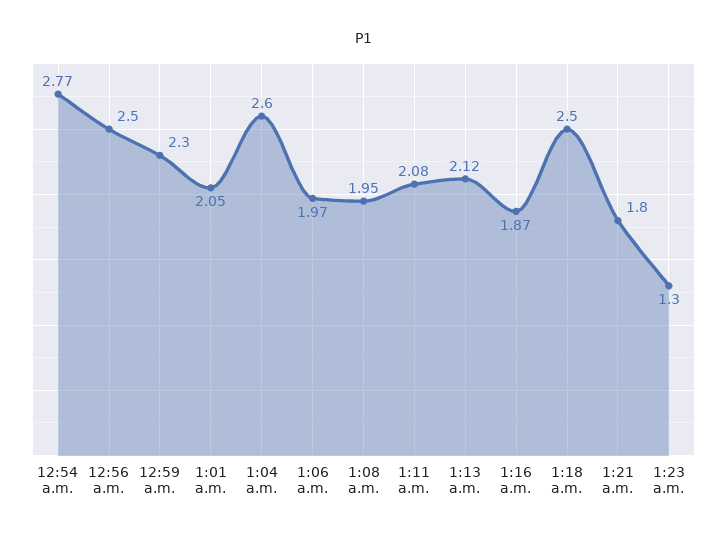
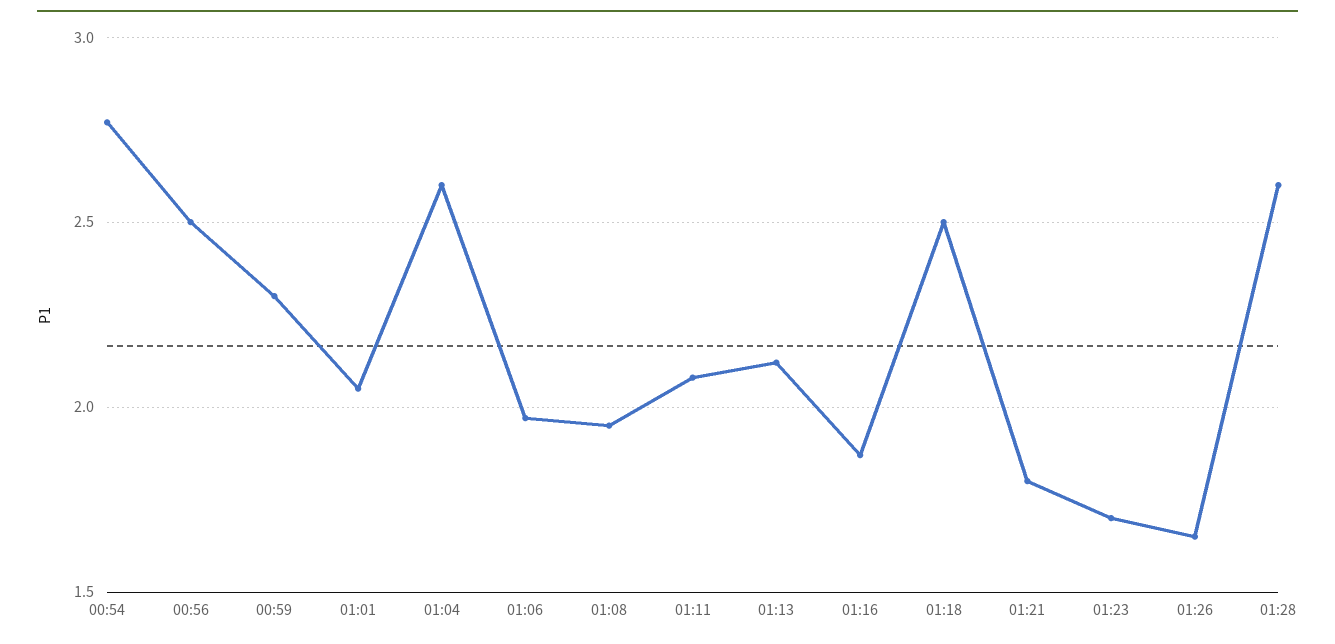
1:23 a.m.: 1.3 -> 1.7
01:26: none -> 1.65
01:28: none -> 2.6

